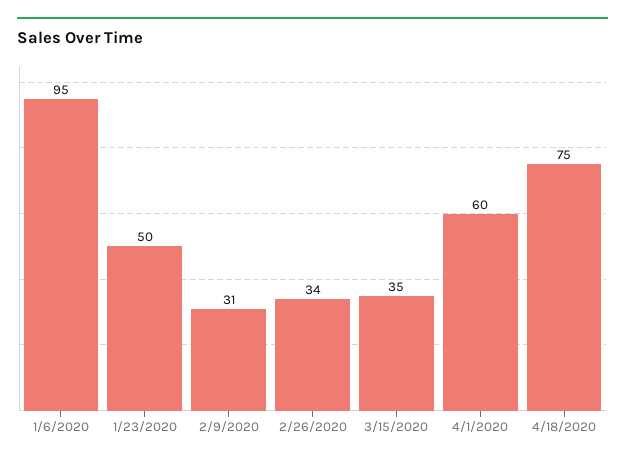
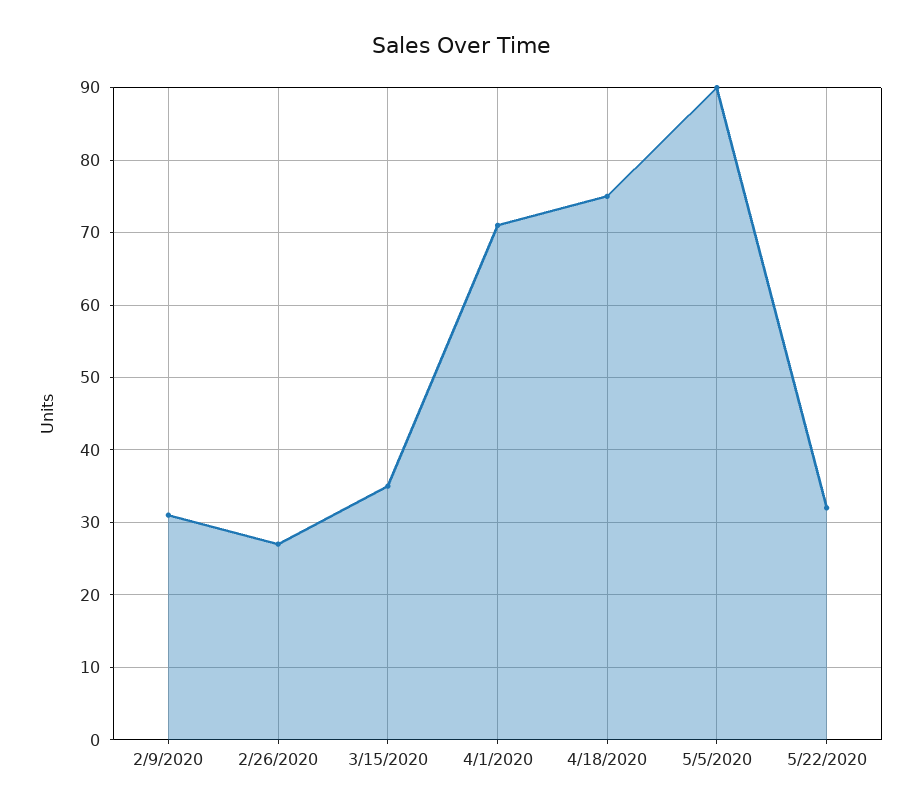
1/6/2020: 95 -> none
1/23/2020: 50 -> none
2/26/2020: 34 -> 27
4/1/2020: 60 -> 71
5/5/2020: none -> 90
5/22/2020: none -> 32

